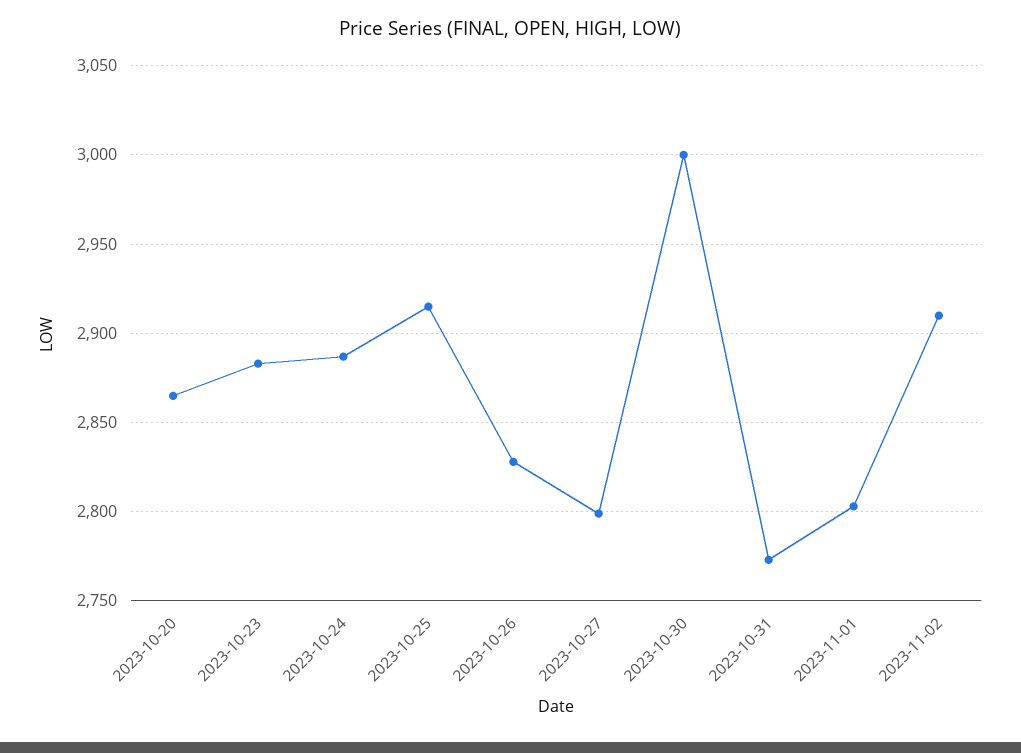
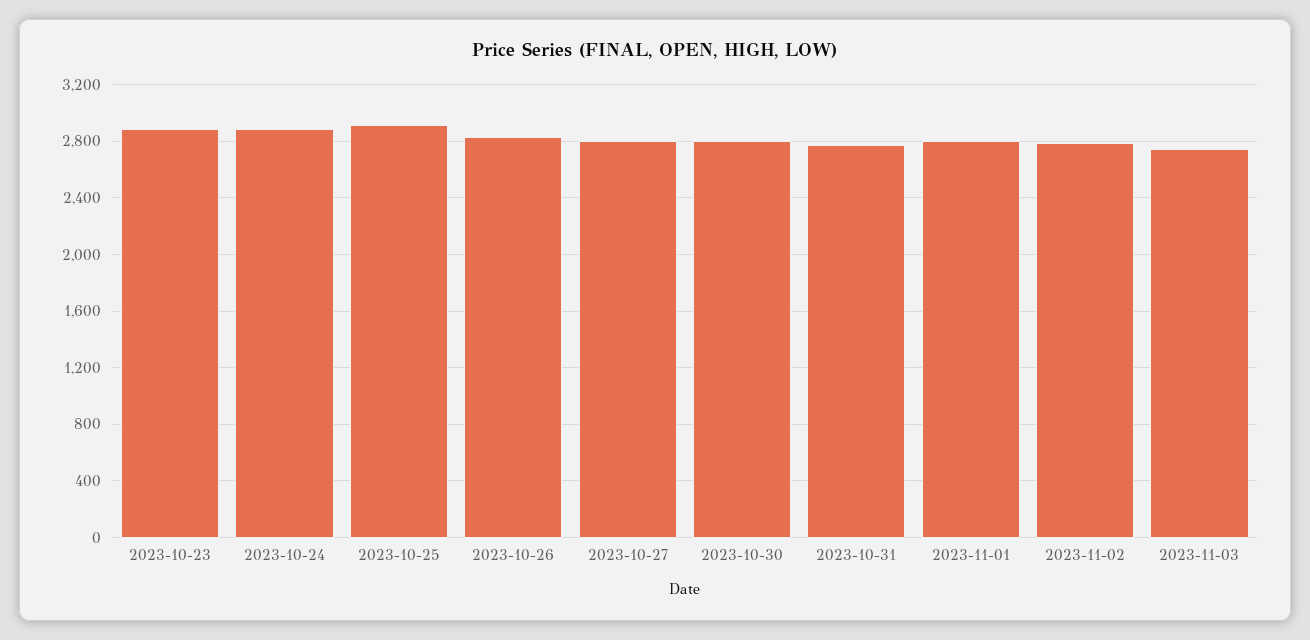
2023-10-20: 2865 -> none
2023-10-30: 3000 -> 2800
2023-11-02: 2910 -> 2800
2023-11-03: none -> 2750

